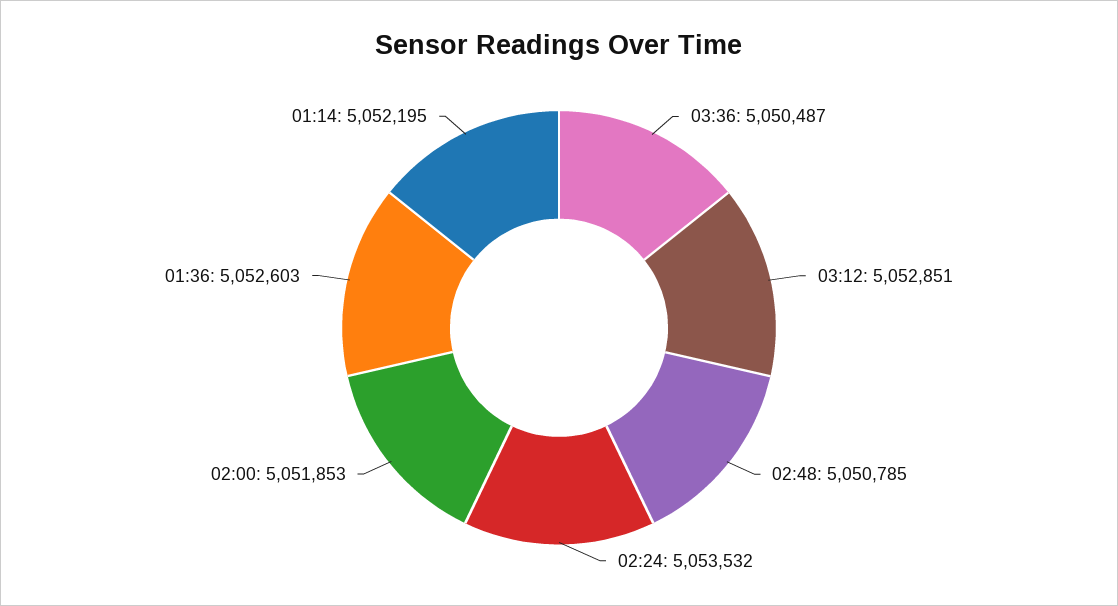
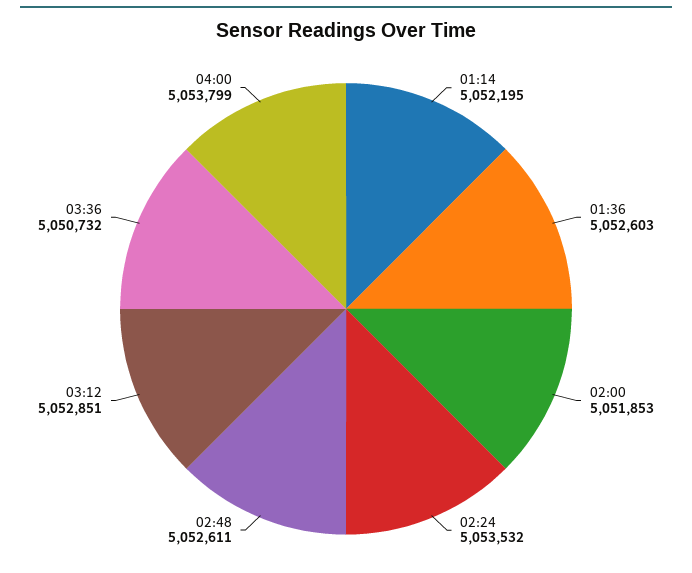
03:36: 5050487 -> 5050732
02:48: 5050785 -> 5052611
04:00: none -> 5053799

